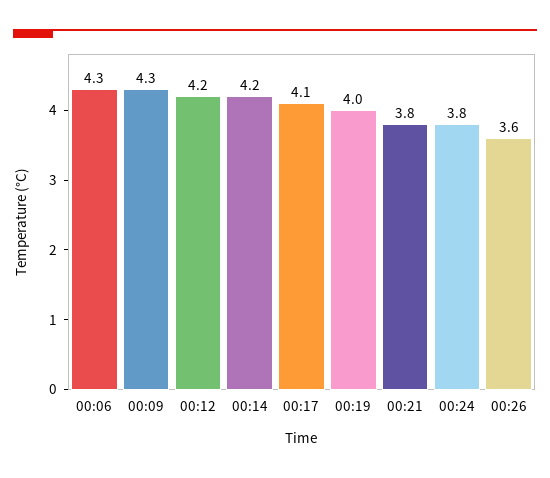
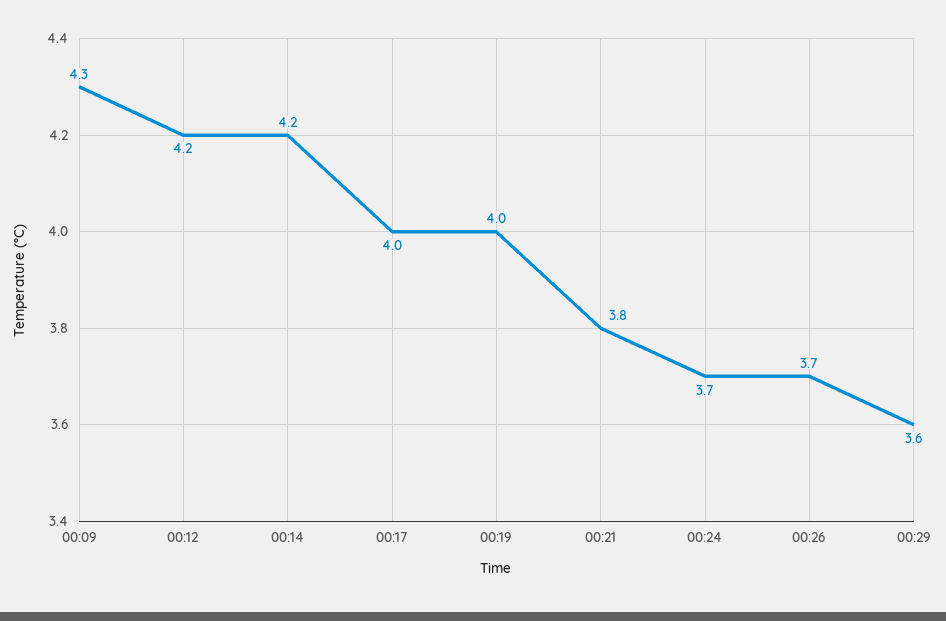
00:06: 4.3 -> none
00:17: 4.1 -> 4
00:24: 3.8 -> 3.7
00:26: 3.6 -> 3.7
00:29: none -> 3.6

